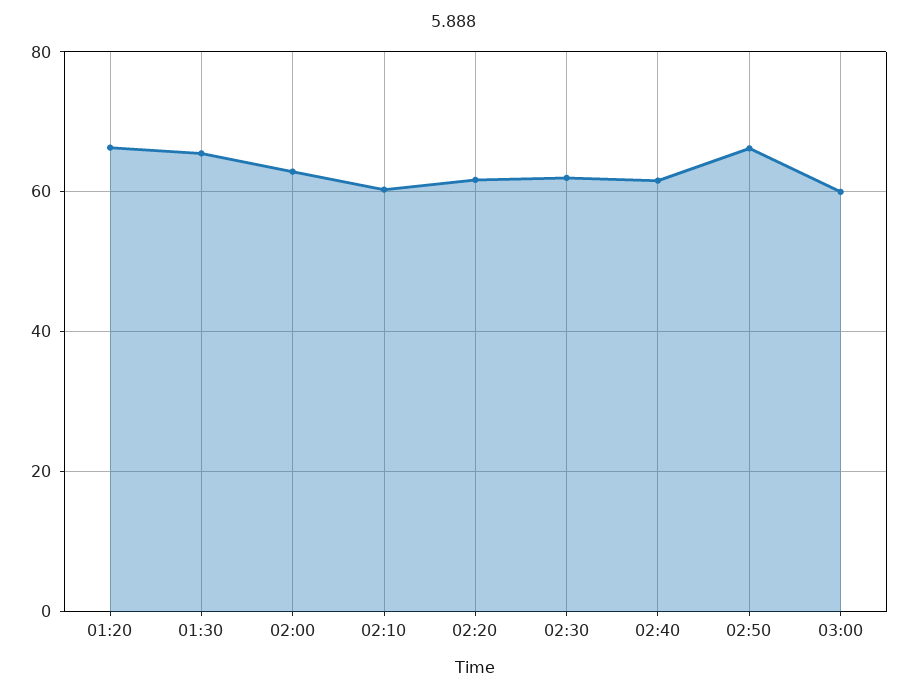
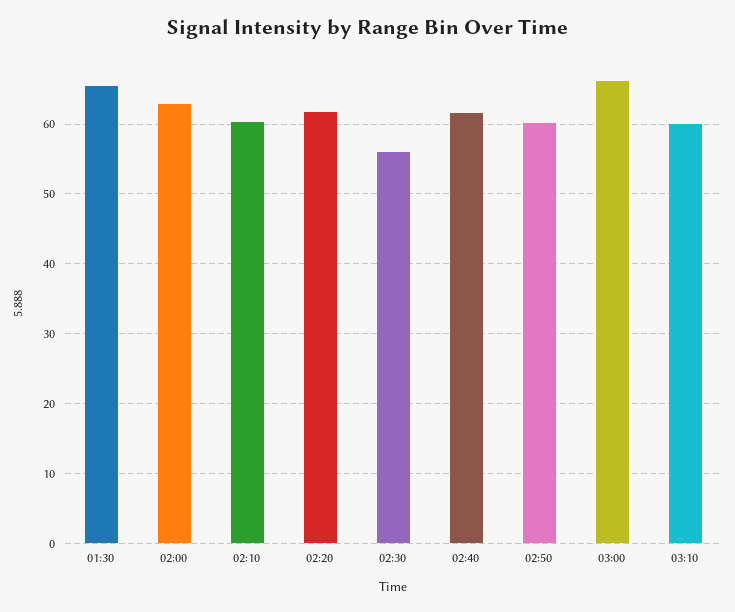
01:20: 66 -> none
02:30: 62 -> 56
02:50: 66 -> 60
03:00: 60 -> 66
03:10: none -> 60

